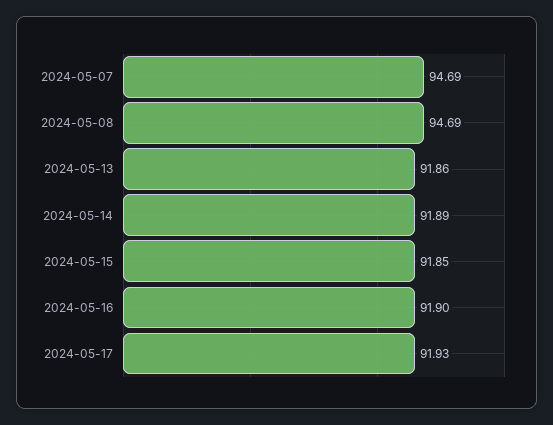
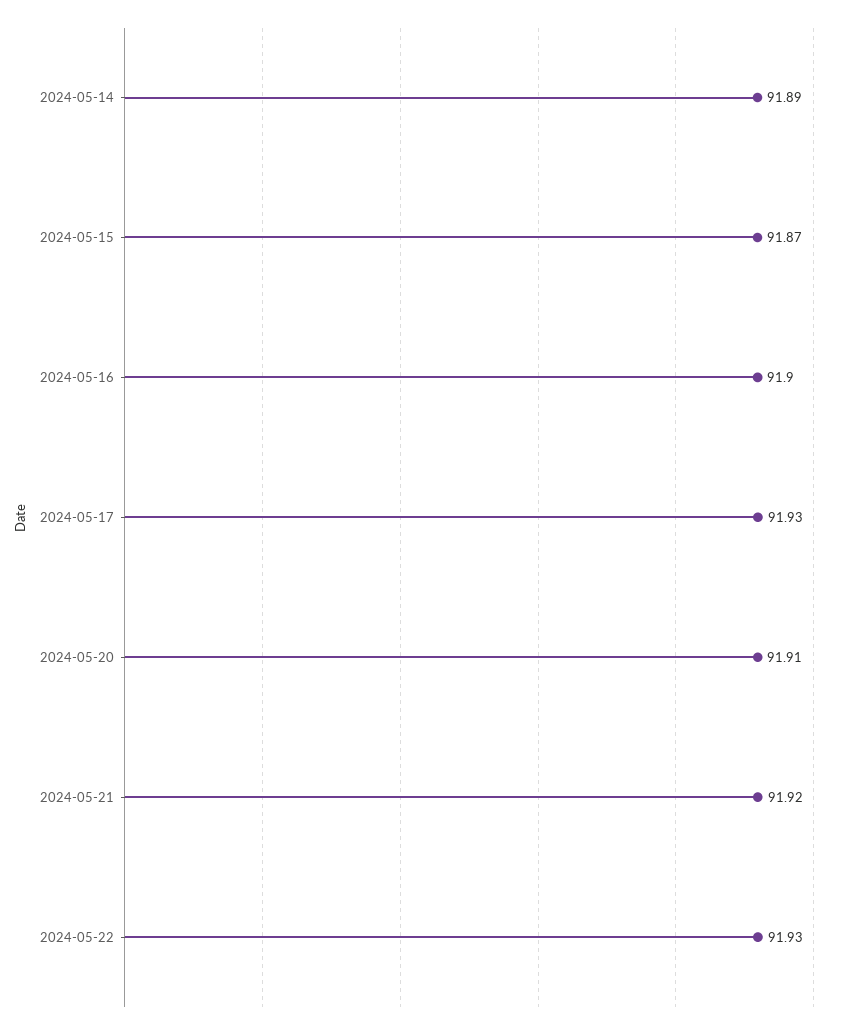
2024-05-07: 94.69 -> none
2024-05-08: 94.69 -> none
2024-05-13: 91.86 -> none
2024-05-15: 91.85 -> 91.87
2024-05-20: none -> 91.91
2024-05-21: none -> 91.92
2024-05-22: none -> 91.93

